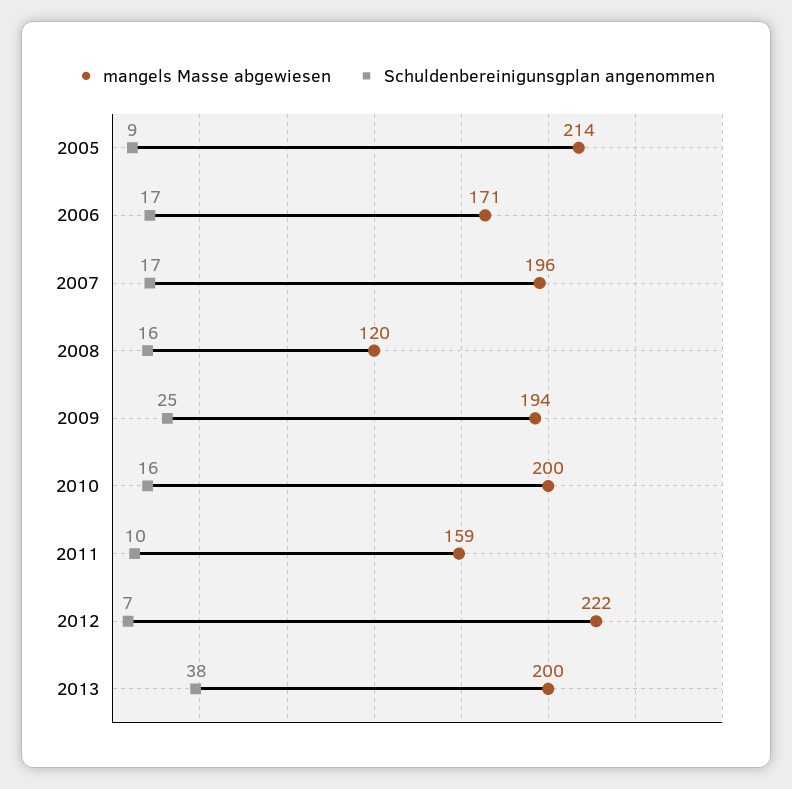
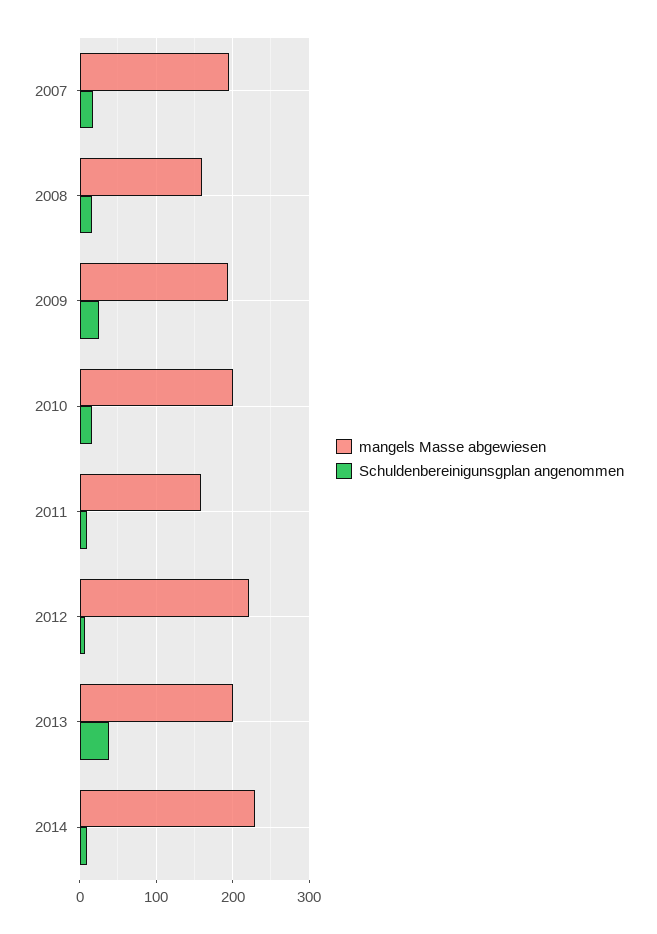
mangels Masse abgewiesen, 2005: 214 -> none
Schuldenbereinigunsgplan angenommen, 2005: 9 -> none
mangels Masse abgewiesen, 2006: 171 -> none
Schuldenbereinigunsgplan angenommen, 2006: 17 -> none
mangels Masse abgewiesen, 2008: 120 -> 160
mangels Masse abgewiesen, 2014: none -> 230
Schuldenbereinigunsgplan angenommen, 2014: none -> 10

